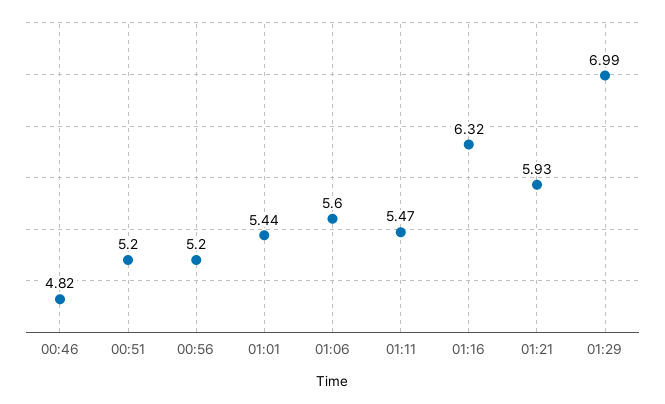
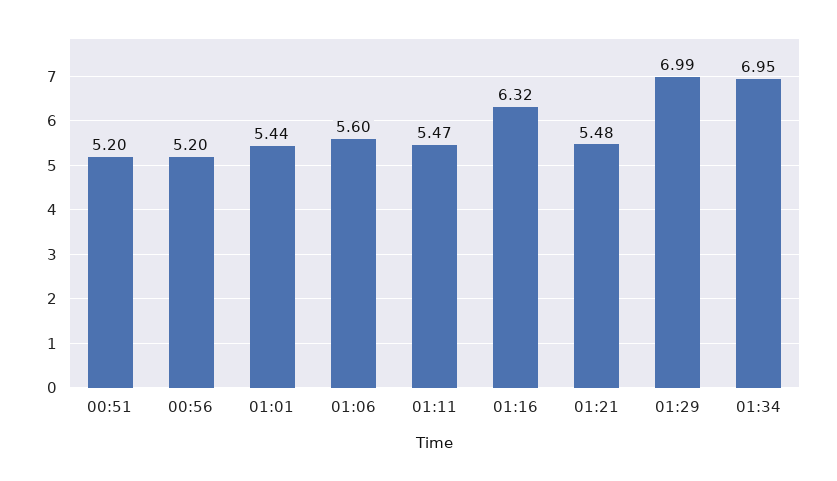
00:46: 4.82 -> none
01:21: 5.93 -> 5.48
01:34: none -> 6.95

